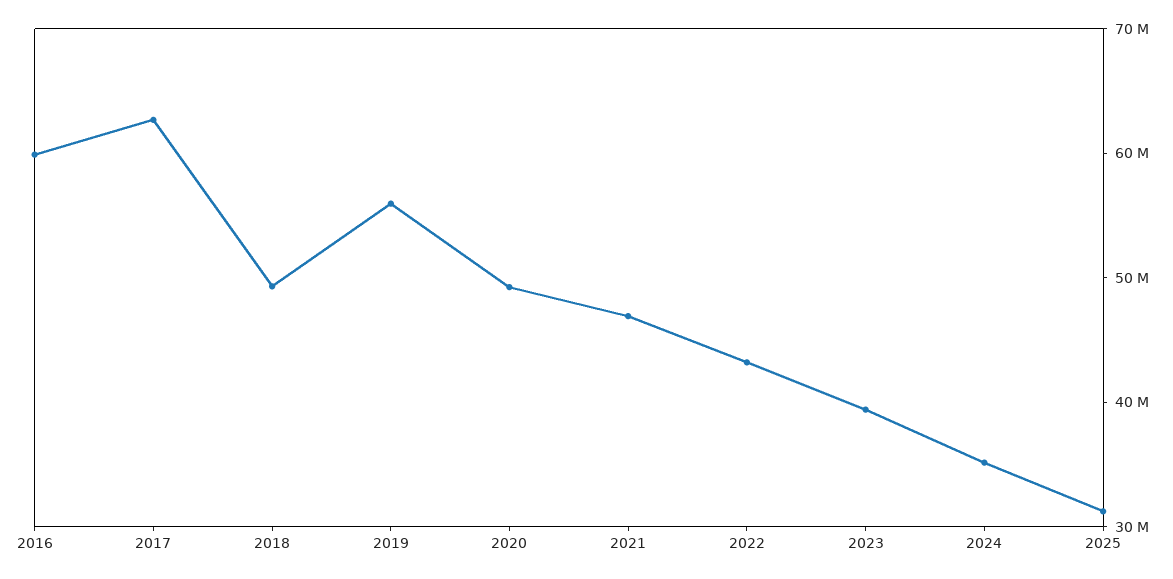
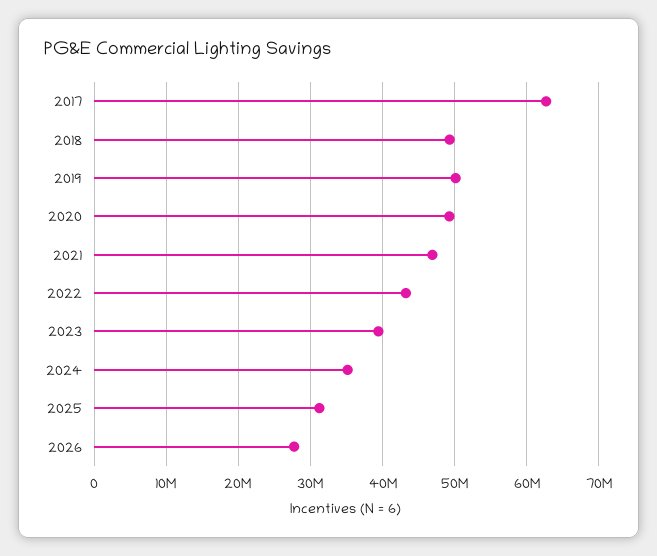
2016: 60000000 -> none
2019: 56000000 -> 50000000
2026: none -> 28000000

